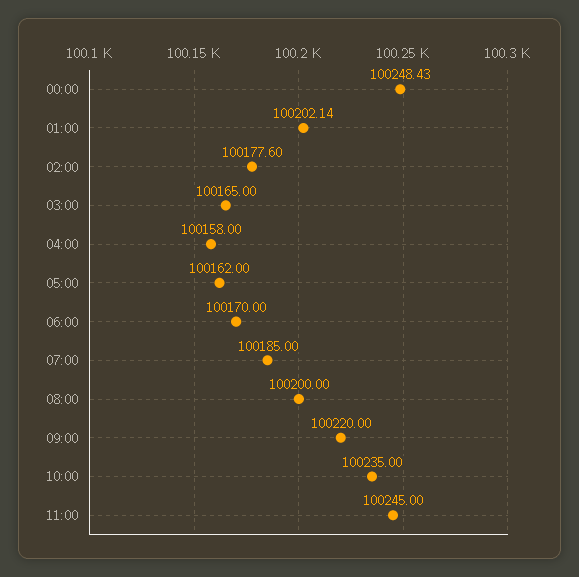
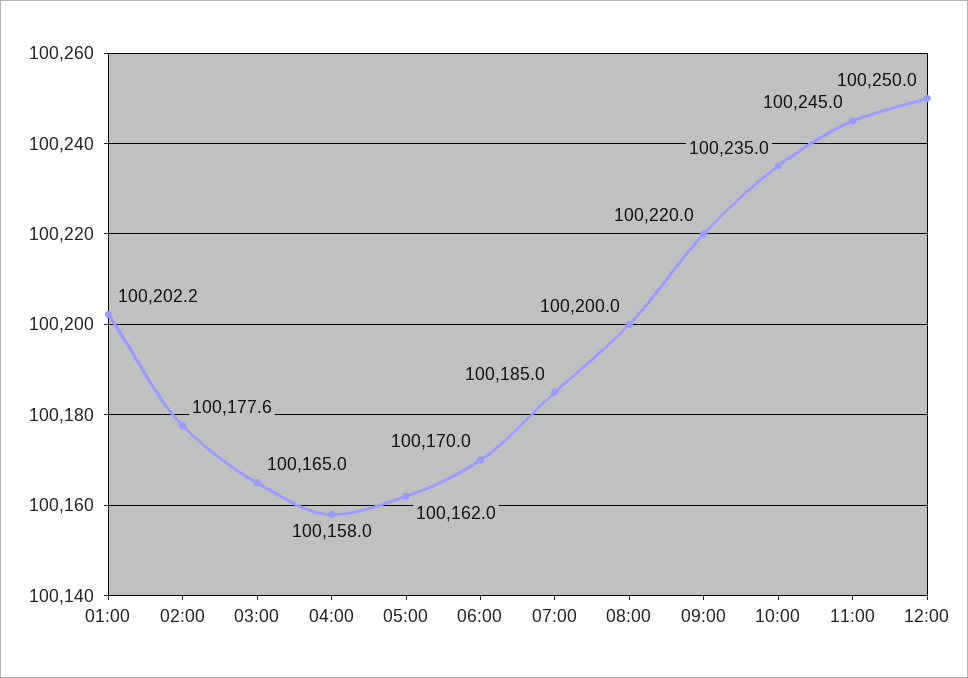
00:00: 100248.43 -> none
01:00: 100202.14 -> 100202.2
12:00: none -> 100250

